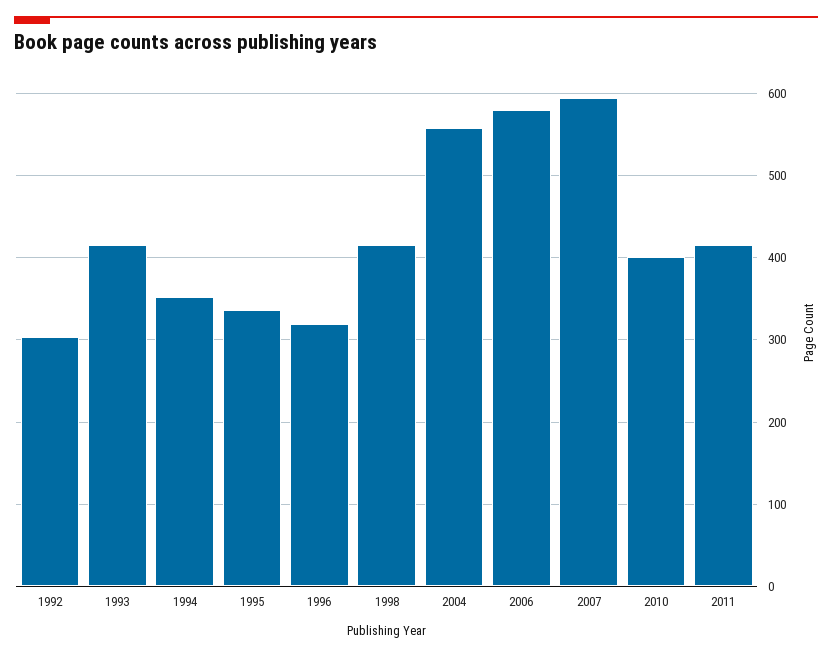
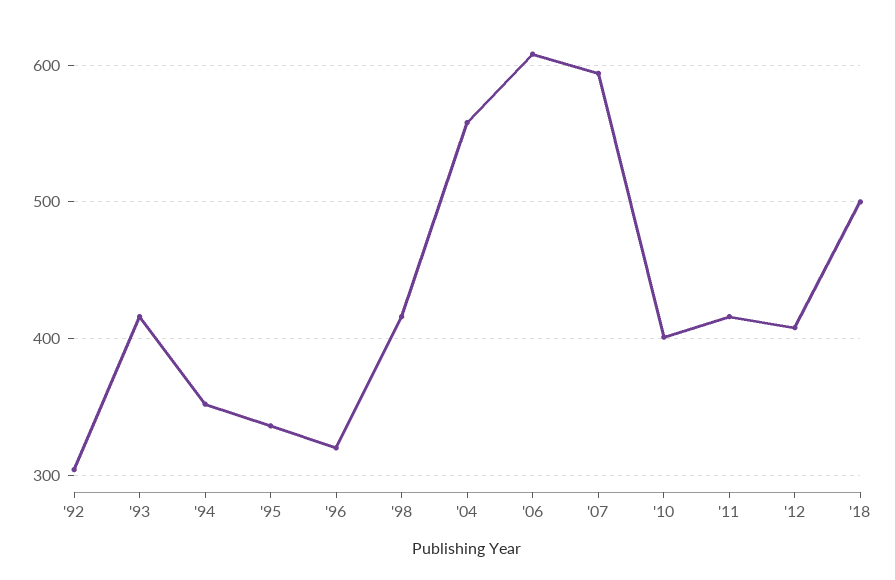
2006: 580 -> 610
'12: none -> 410
'18: none -> 500

